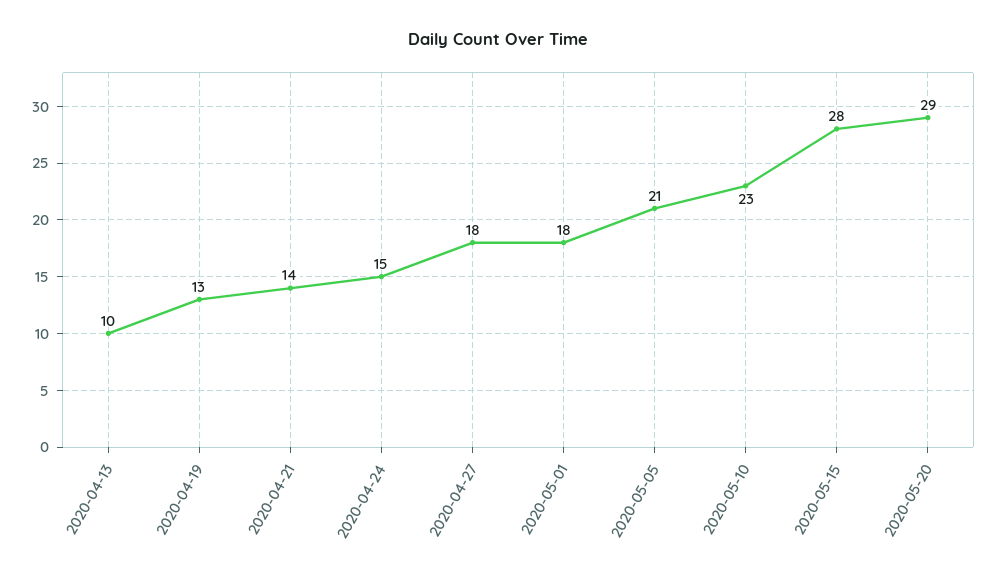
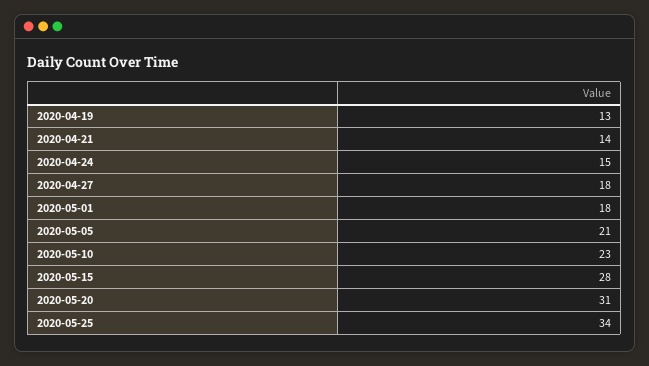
2020-04-13: 10 -> none
2020-05-20: 29 -> 31
2020-05-25: none -> 34

